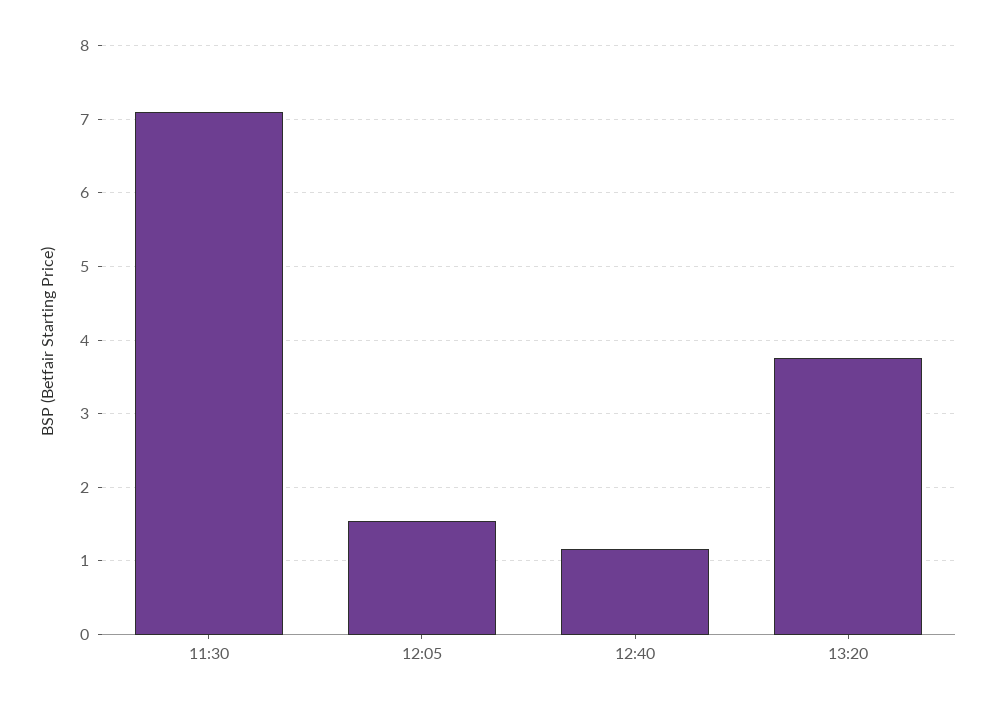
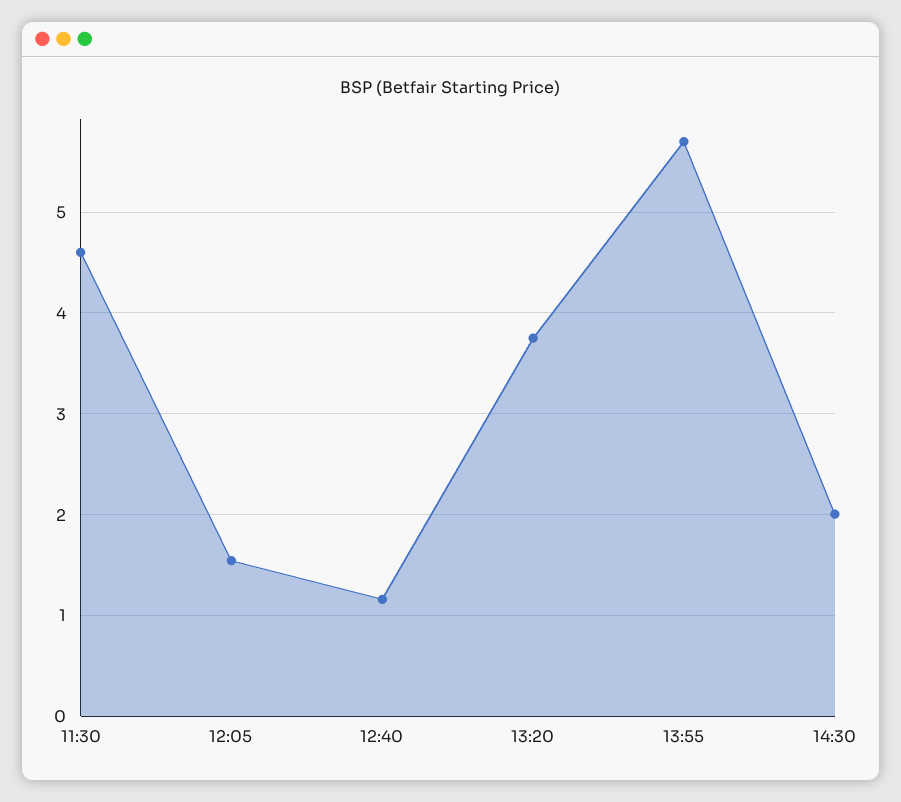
11:30: 7.1 -> 4.6
13:55: none -> 5.7
14:30: none -> 2

